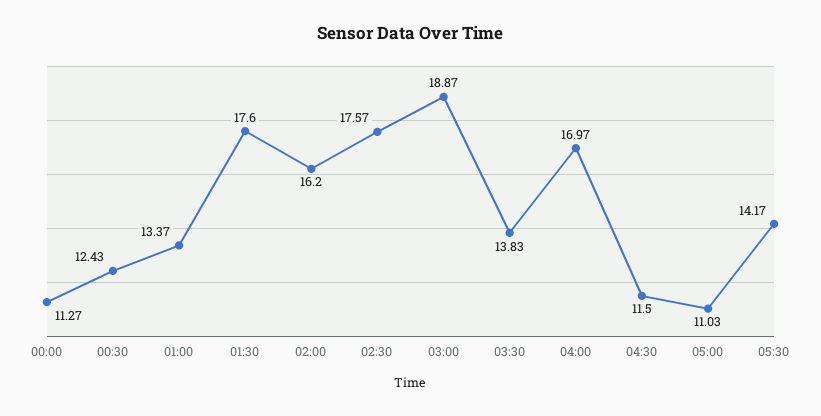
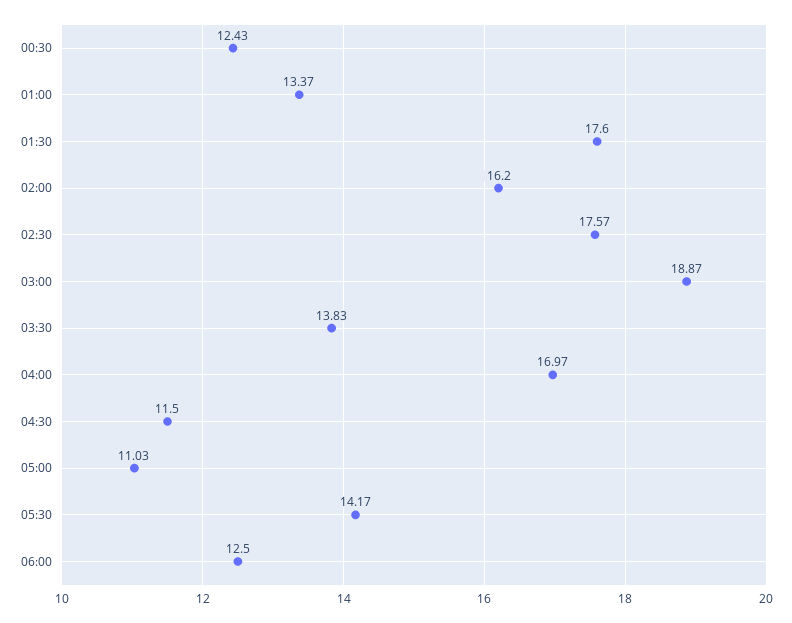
00:00: 11.27 -> none
06:00: none -> 12.5

